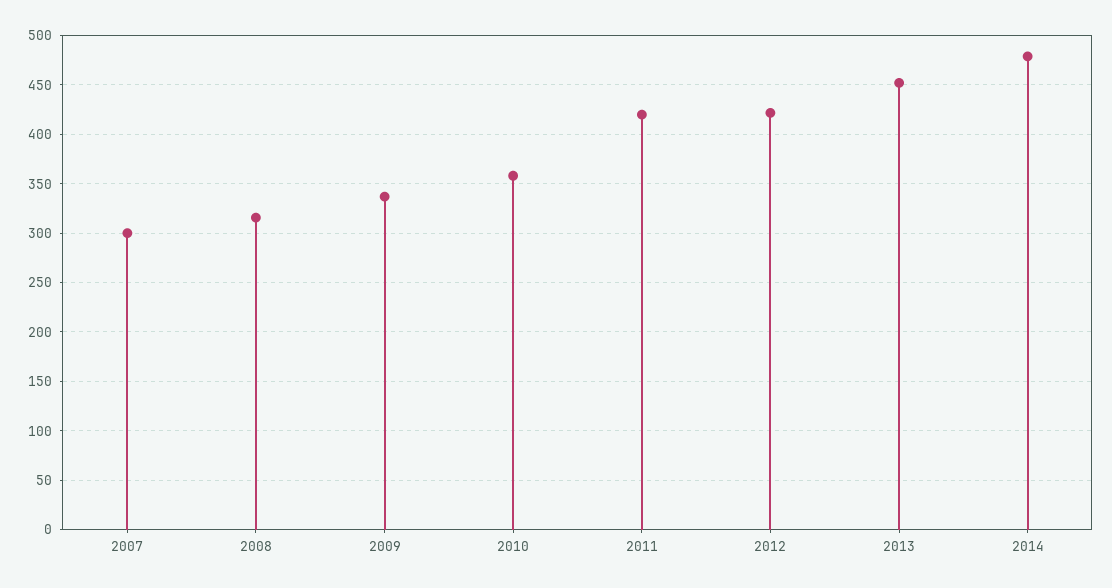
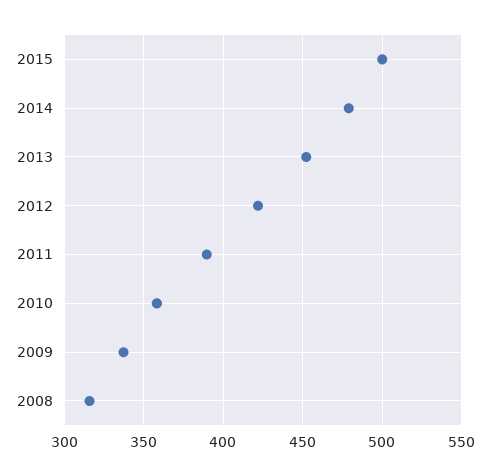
2007: 300 -> none
2011: 420 -> 390
2015: none -> 500

